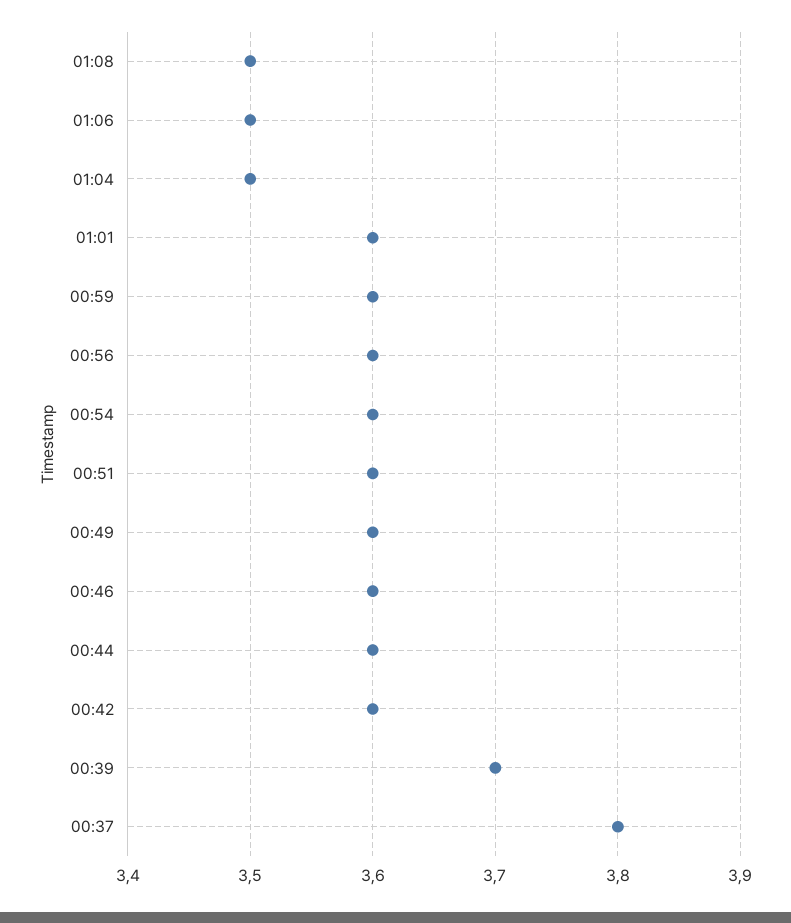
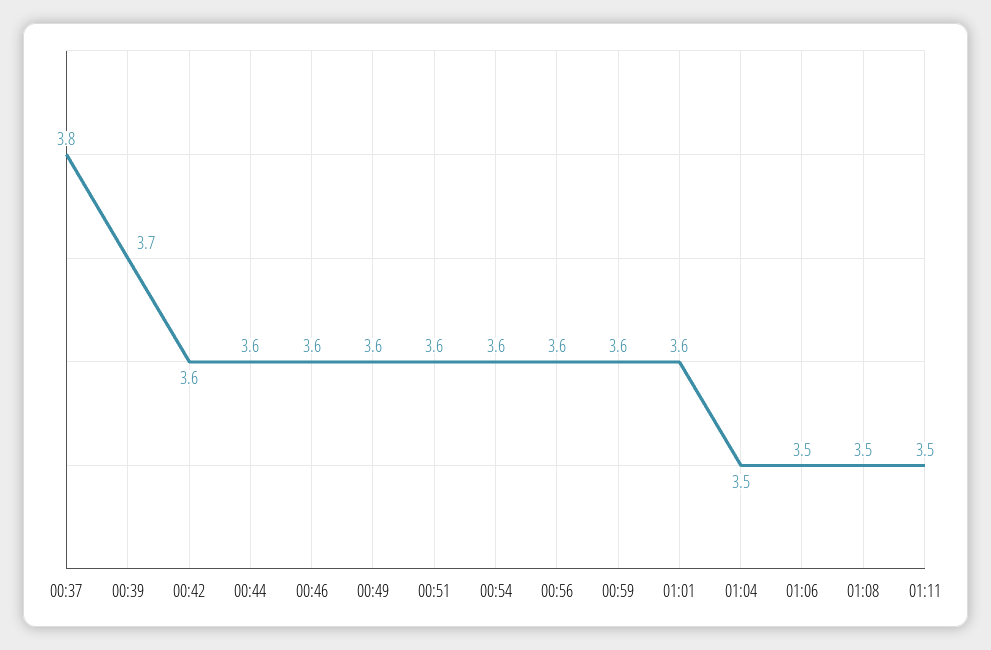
01:11: none -> 3.5

